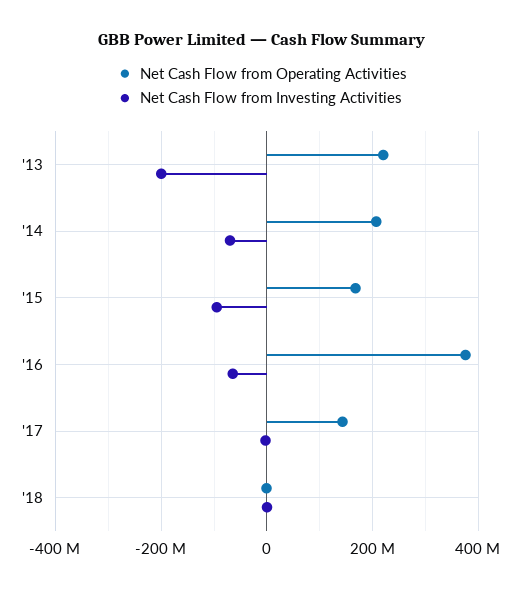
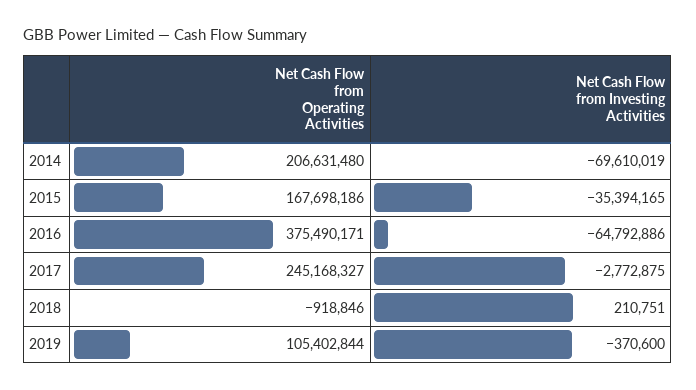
Net Cash Flow from Operating Activities, '13: 220000000 -> none
Net Cash Flow from Investing Activities, '13: -200000000 -> none
Net Cash Flow from Investing Activities, '15: -100000000 -> -35394165
Net Cash Flow from Operating Activities, '17: 140000000 -> 245168327
Net Cash Flow from Operating Activities, 2019: none -> 105402844
Net Cash Flow from Investing Activities, 2019: none -> -370600

